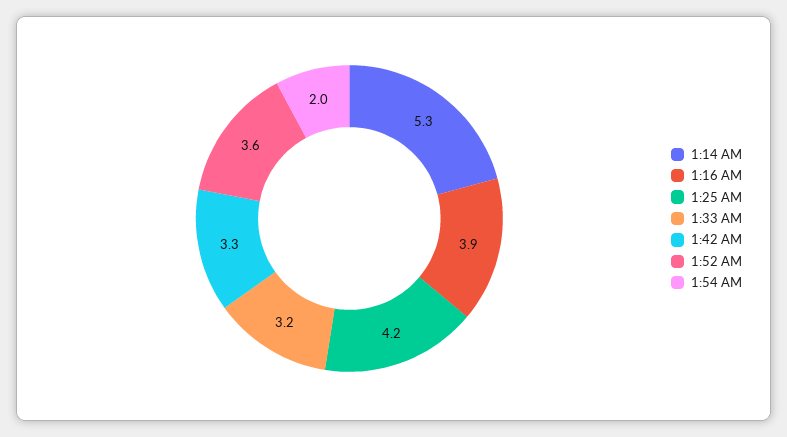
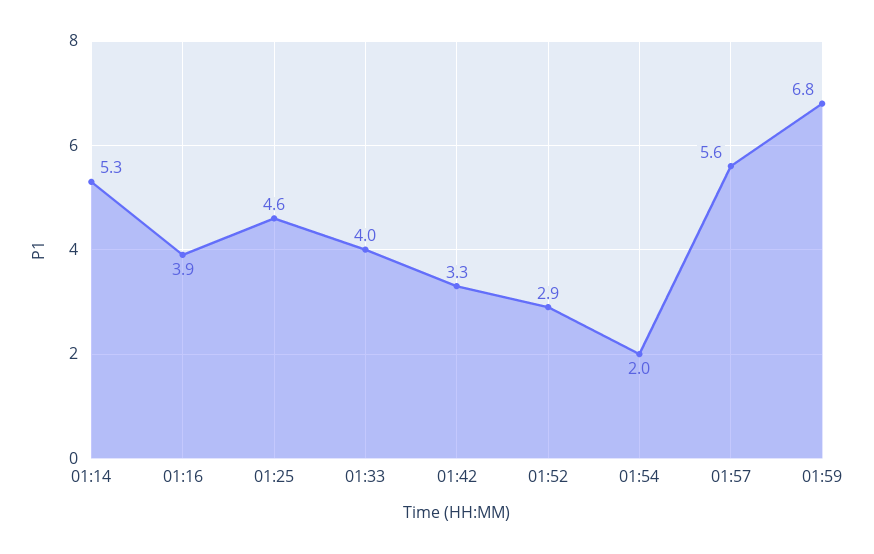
1:25 AM: 4.2 -> 4.6
1:33 AM: 3.2 -> 4
1:52 AM: 3.6 -> 2.9
01:57: none -> 5.6
01:59: none -> 6.8

